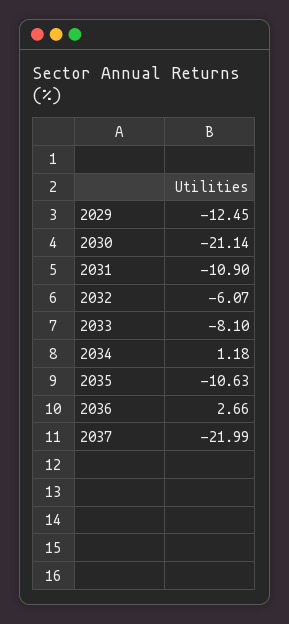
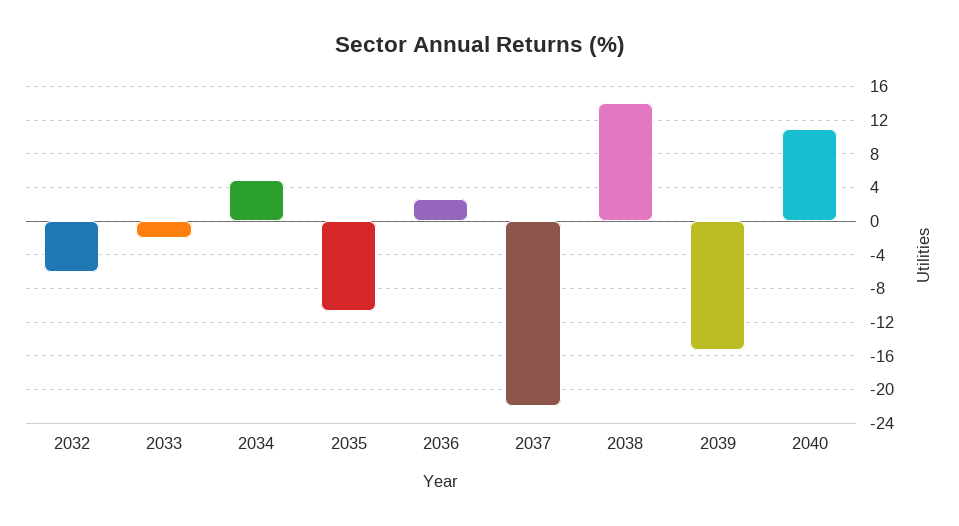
2029: -12.45 -> none
2030: -21.14 -> none
2031: -10.9 -> none
2033: -8.1 -> -2
2034: 1.18 -> 5
2038: none -> 14
2039: none -> -15
2040: none -> 11

